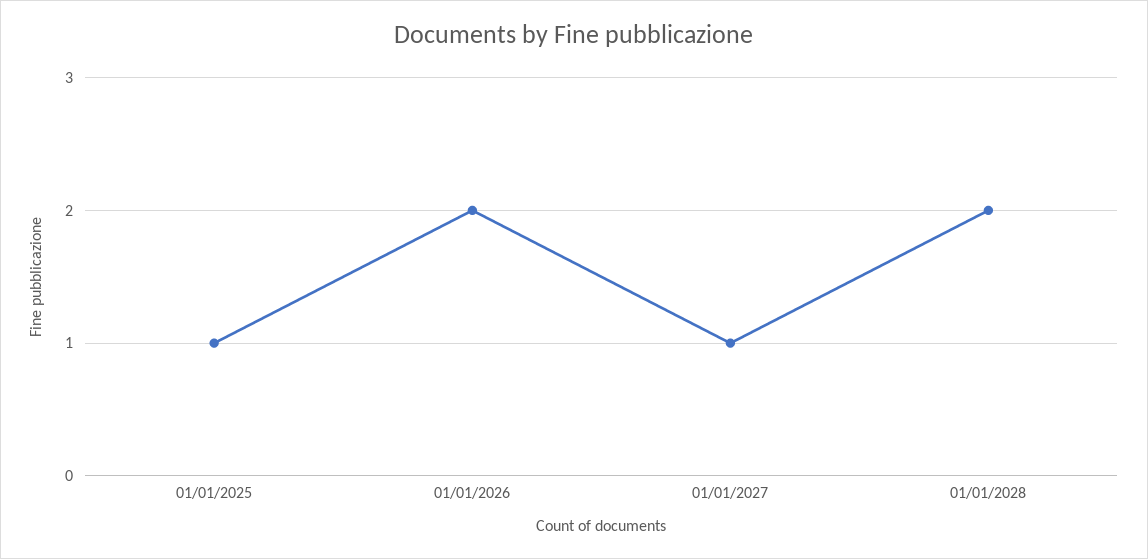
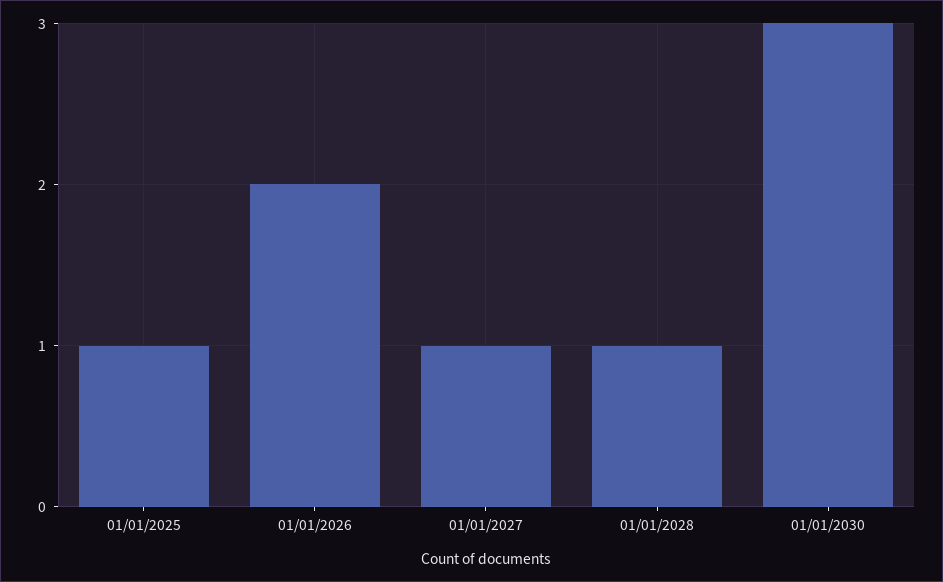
01/01/2028: 2 -> 1
01/01/2030: none -> 3

